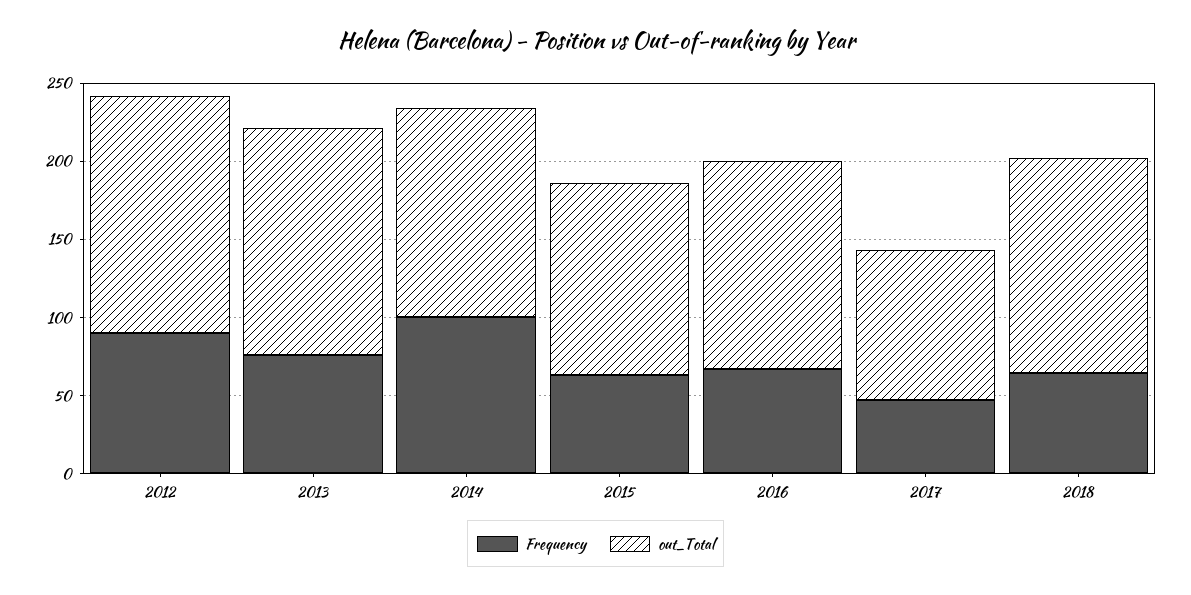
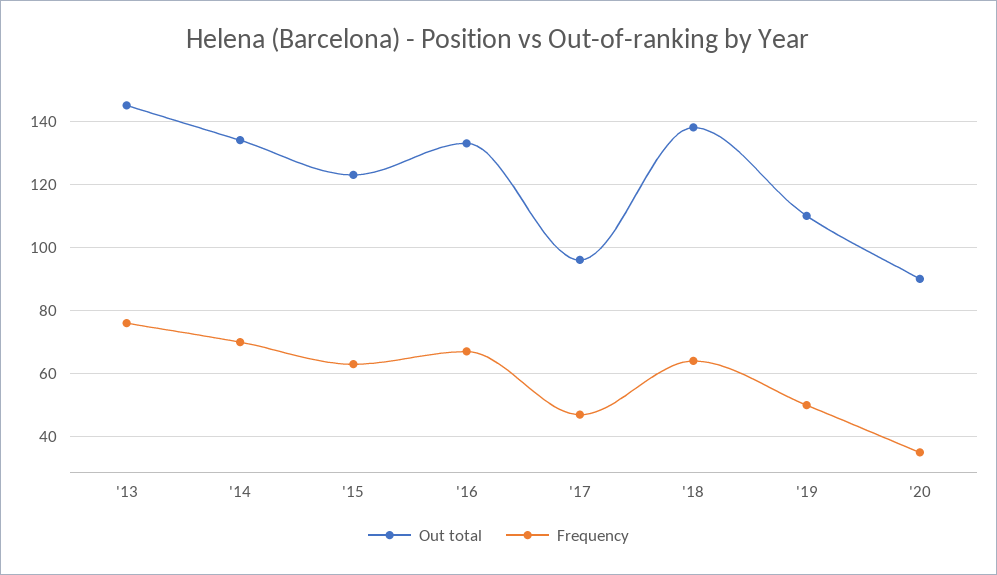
Frequency, 2012: 90 -> none
out_Total, 2012: 150 -> none
Frequency, 2014: 100 -> 70
out_Total, '19: none -> 110
Frequency, '19: none -> 50
out_Total, '20: none -> 90
Frequency, '20: none -> 35

